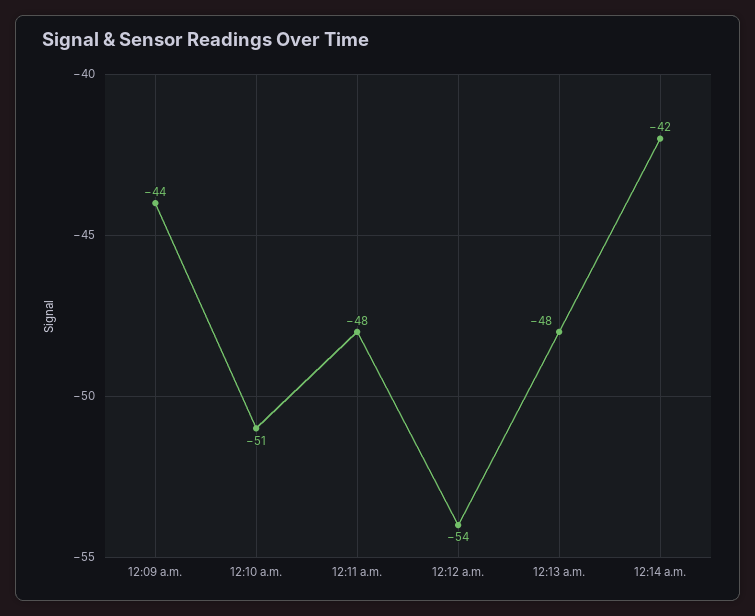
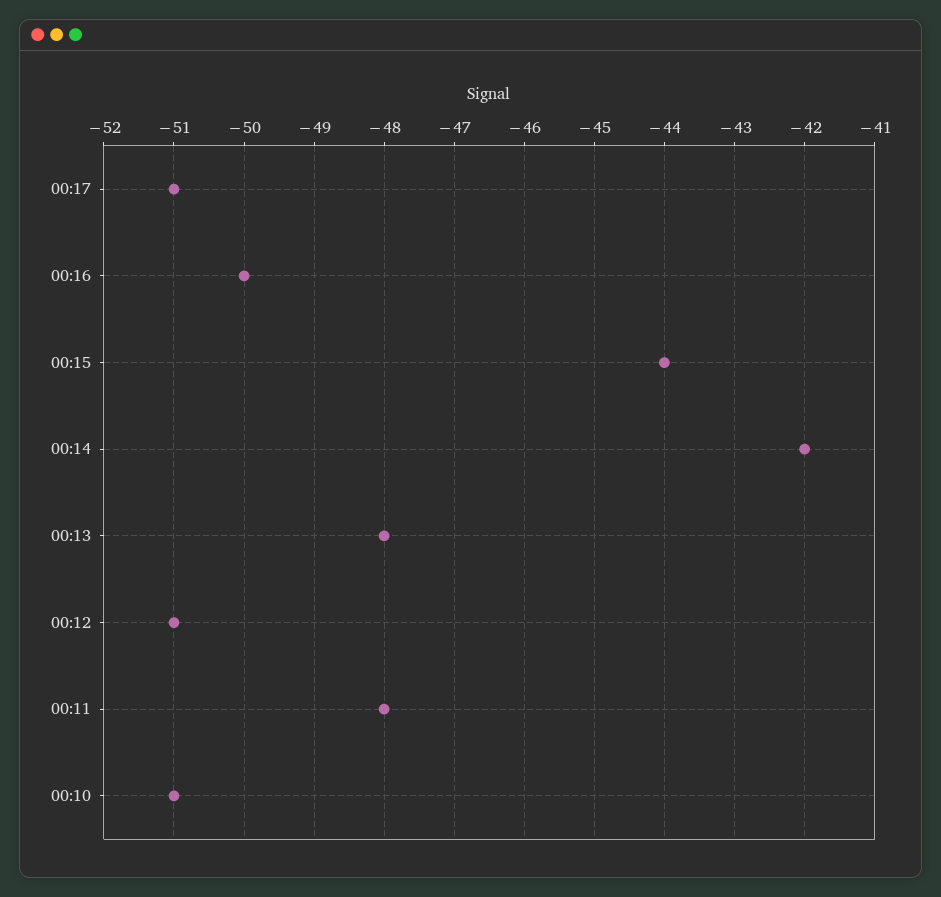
12:09 a.m.: -44 -> none
12:12 a.m.: -54 -> -51
00:17: none -> -51
00:16: none -> -50
00:15: none -> -44

